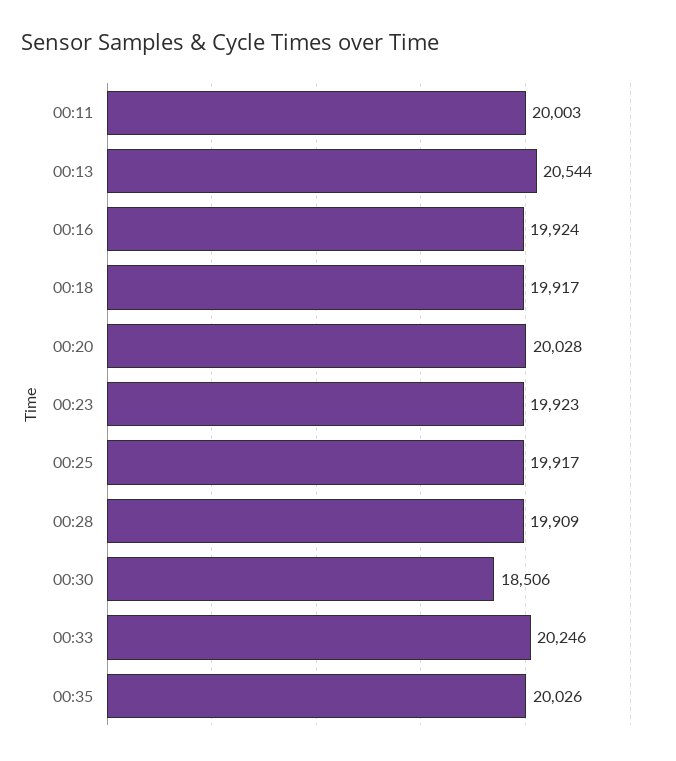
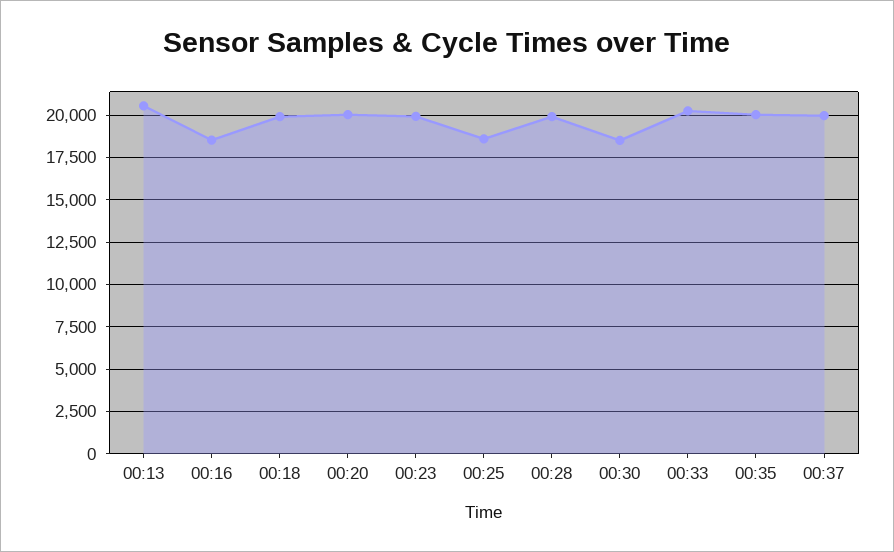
00:11: 20003 -> none
00:16: 19924 -> 18500
00:25: 19917 -> 18500
00:37: none -> 20000

